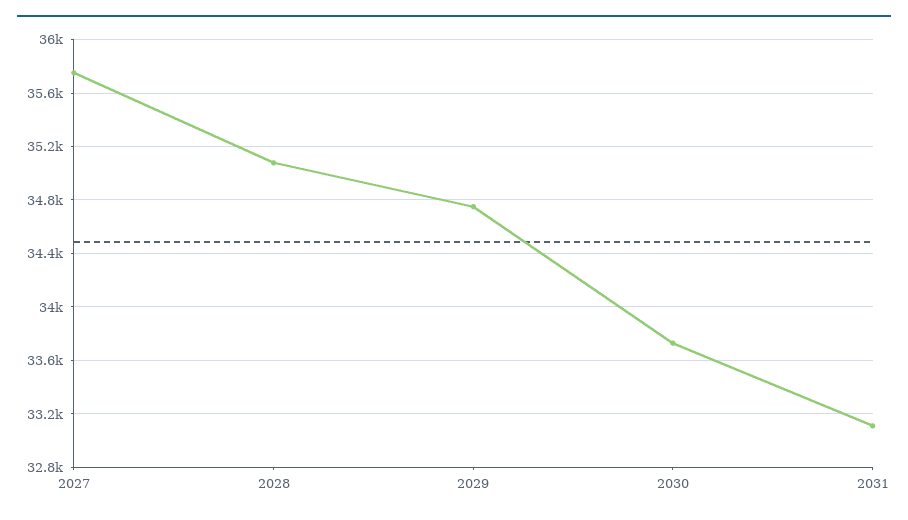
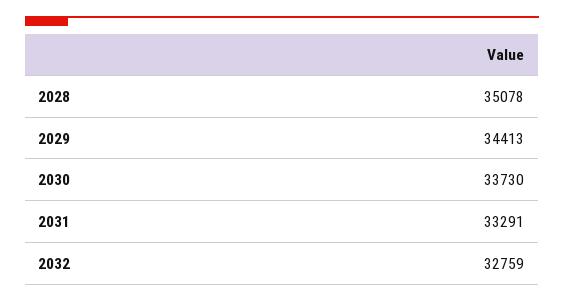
2027: 35750 -> none
2029: 34750 -> 34413
2031: 33100 -> 33291
2032: none -> 32759

